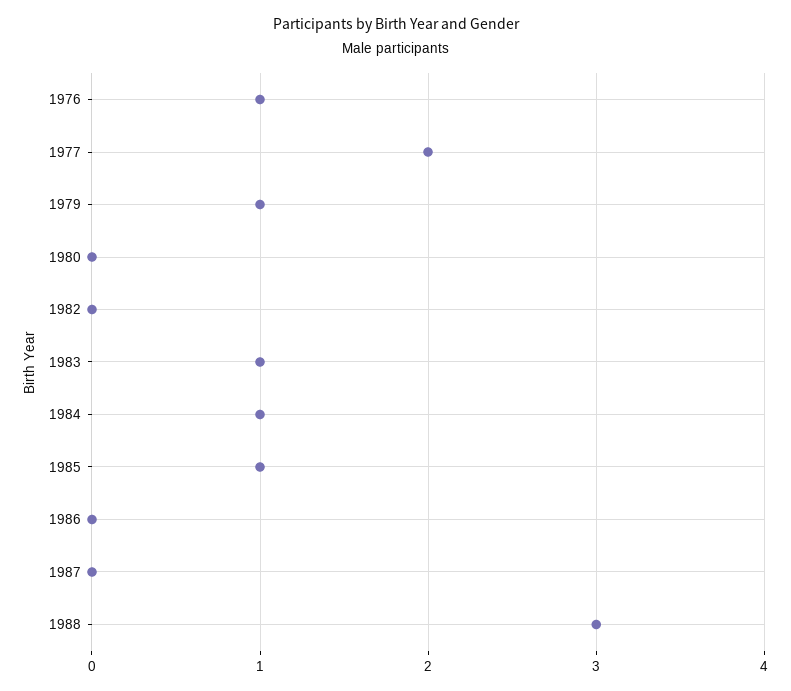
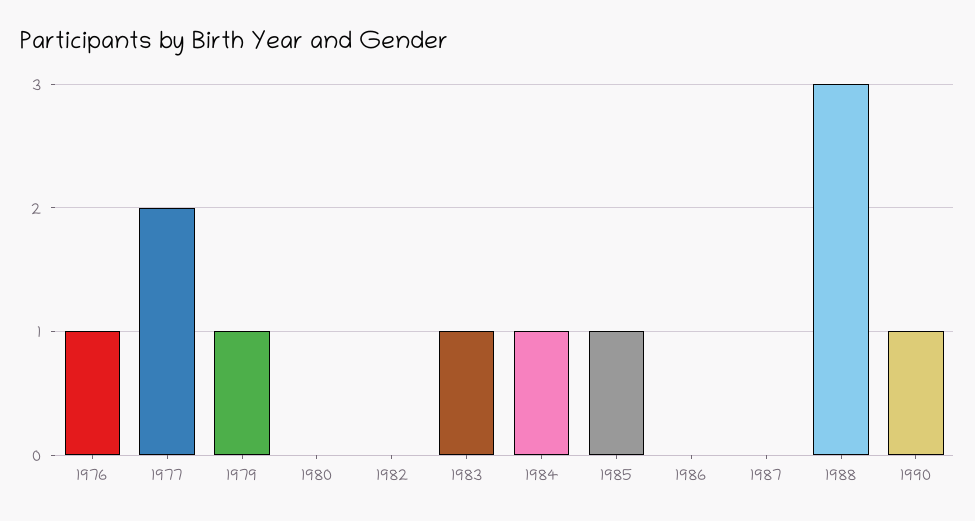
1990: none -> 1

